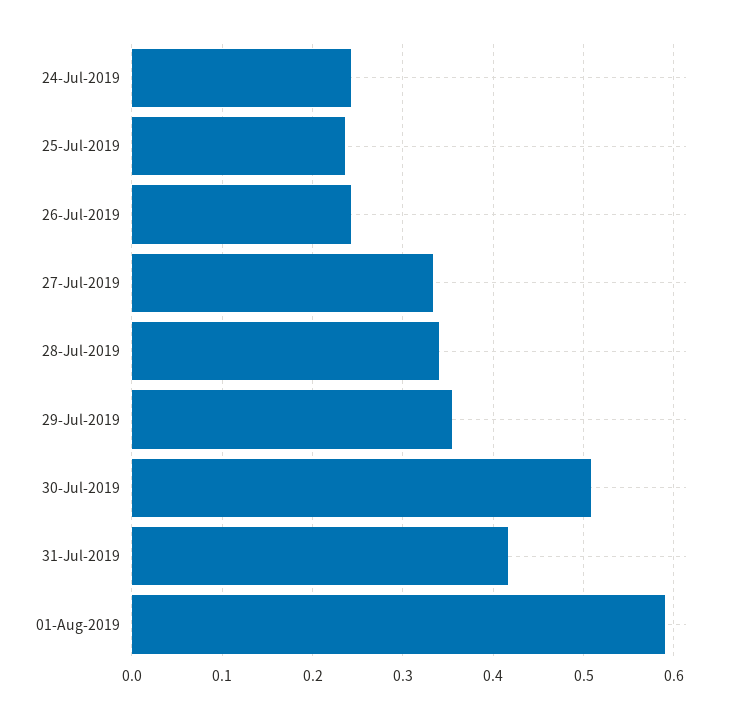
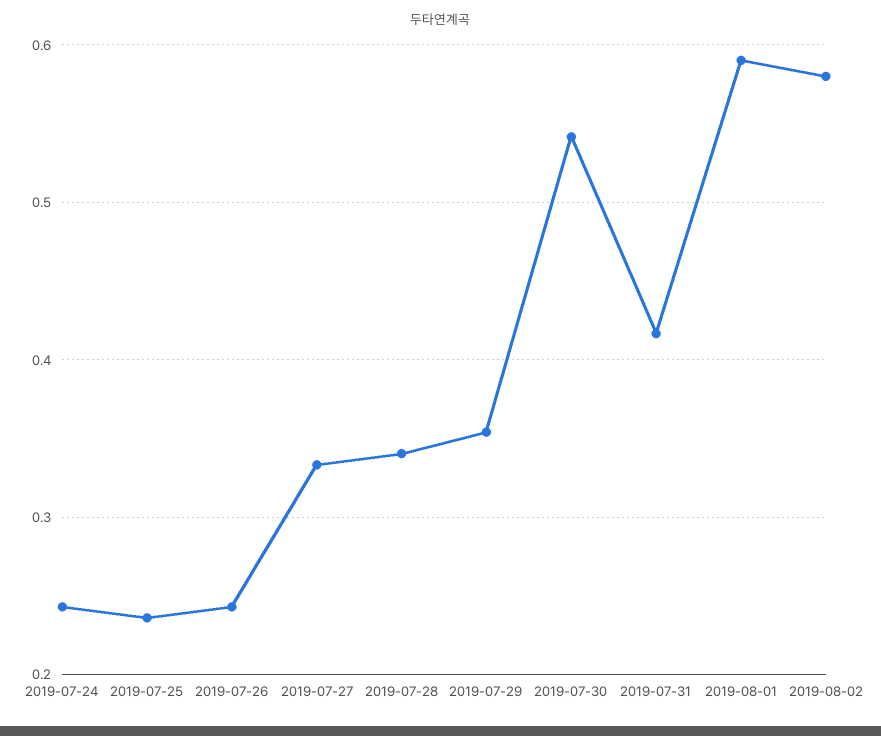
30-Jul-2019: 0.51 -> 0.54
2019-08-02: none -> 0.58

